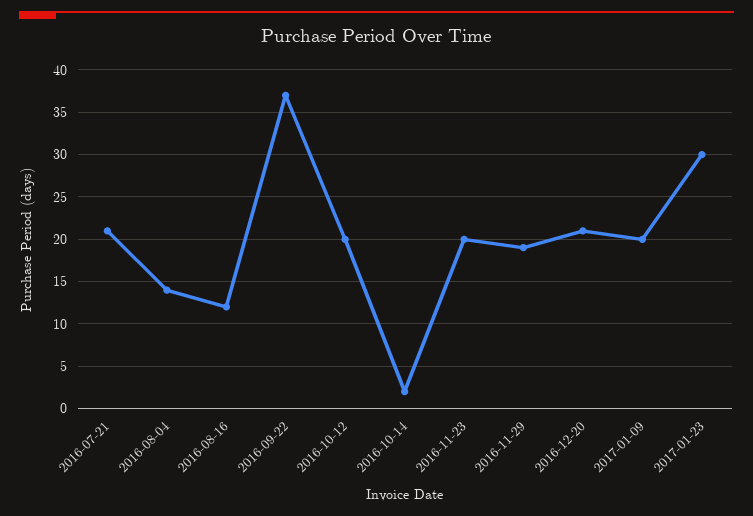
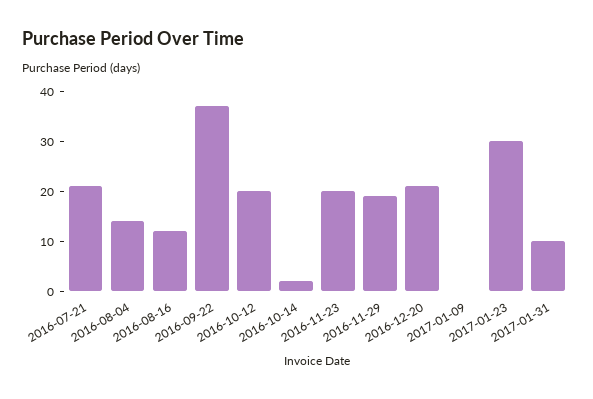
2017-01-09: 20 -> 0
2017-01-31: none -> 10

